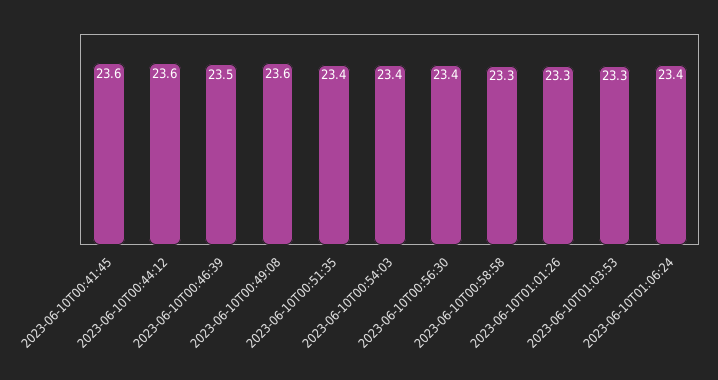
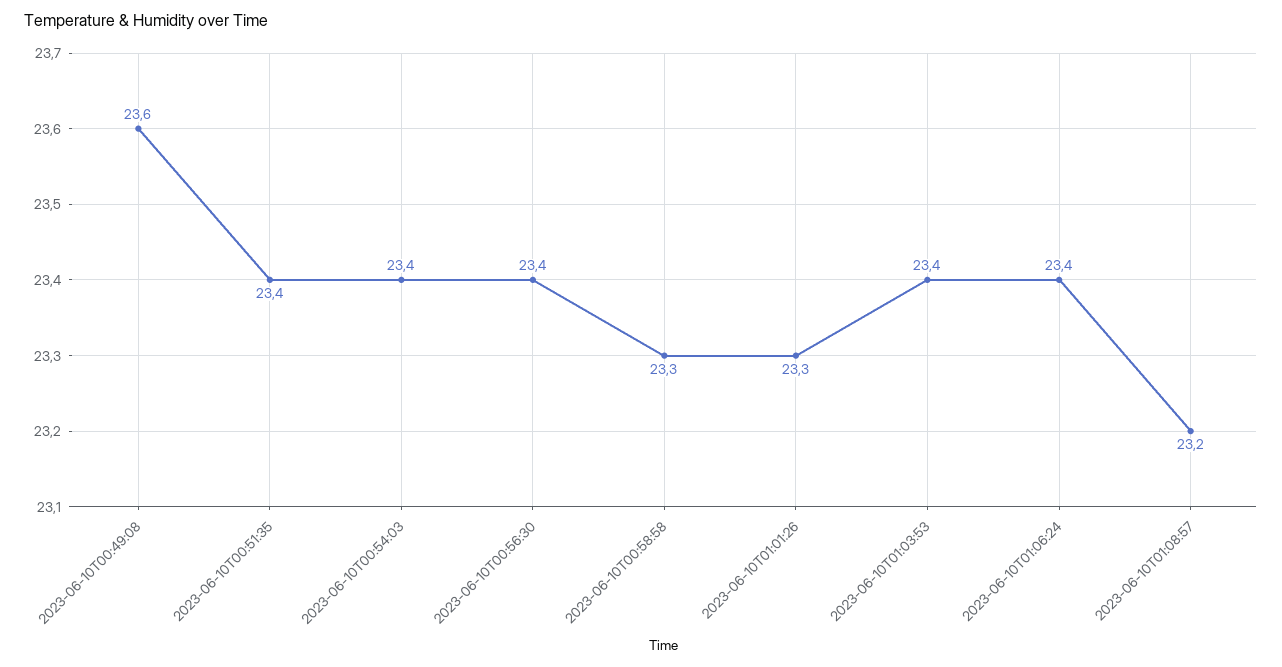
2023-06-10T00:41:45: 23.6 -> none
2023-06-10T00:44:12: 23.6 -> none
2023-06-10T00:46:39: 23.5 -> none
2023-06-10T01:03:53: 23.3 -> 23.4
2023-06-10T01:08:57: none -> 23.2

